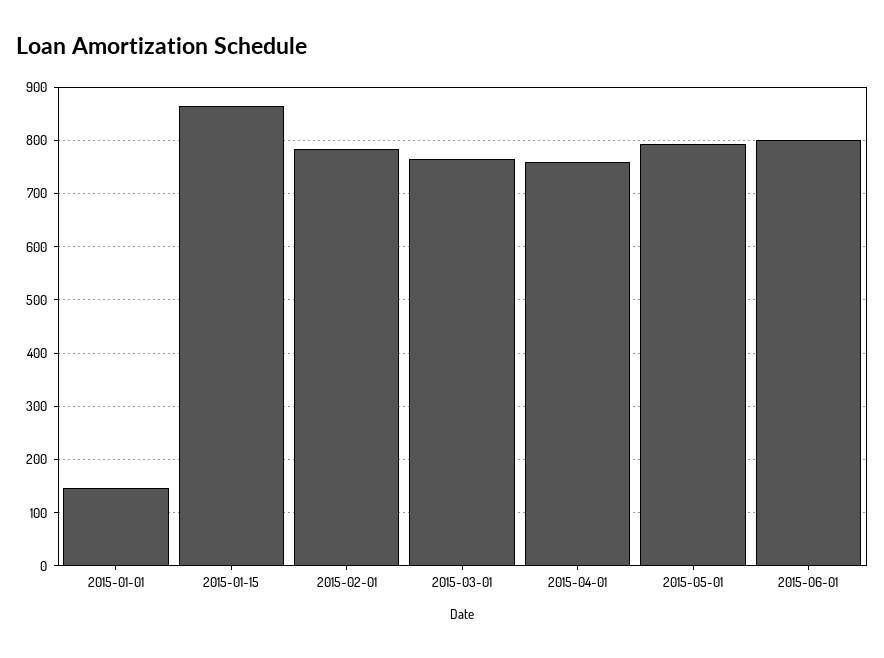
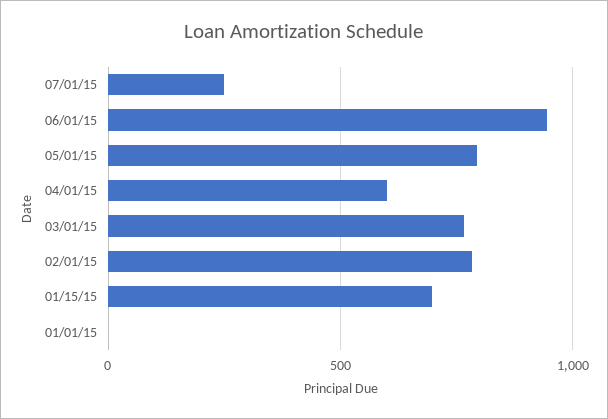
2015-01-01: 140 -> 0
2015-01-15: 860 -> 700
2015-04-01: 760 -> 600
2015-06-01: 800 -> 950
07/01/15: none -> 250

